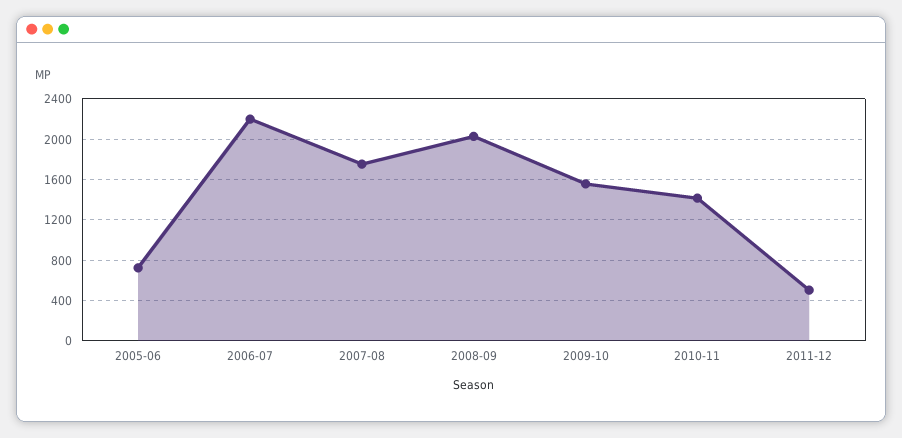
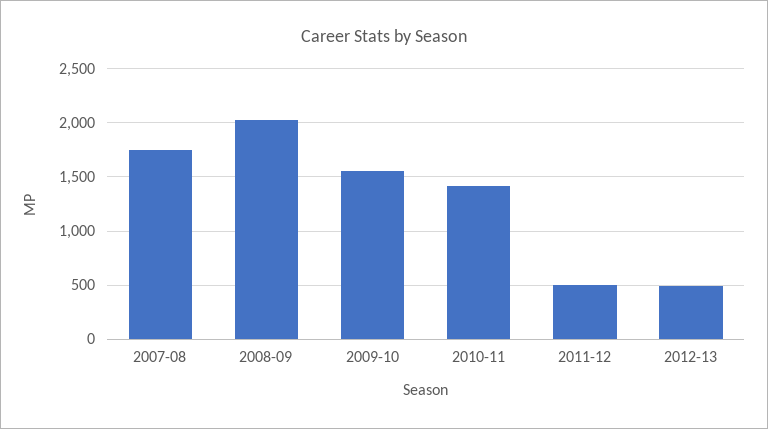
2005-06: 700 -> none
2006-07: 2200 -> none
2012-13: none -> 500

